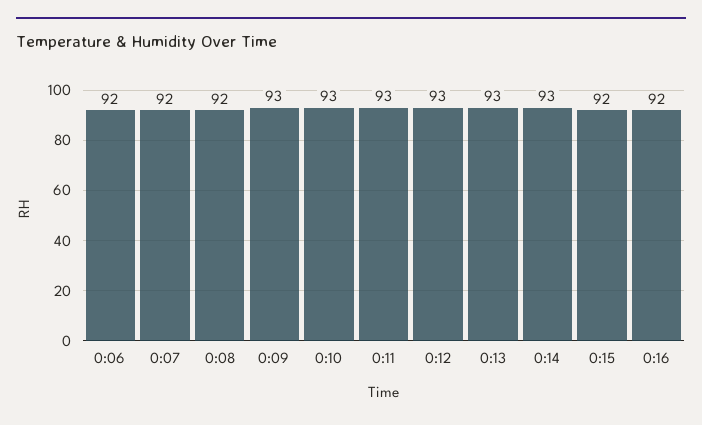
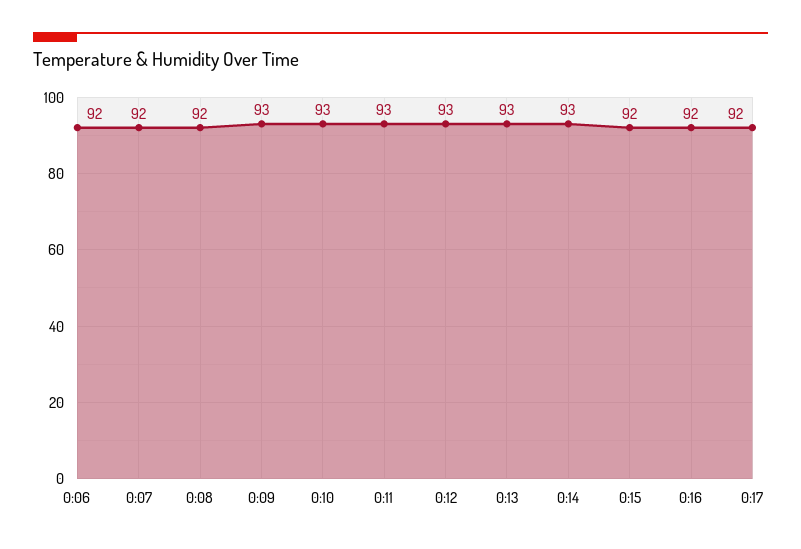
0:17: none -> 92

